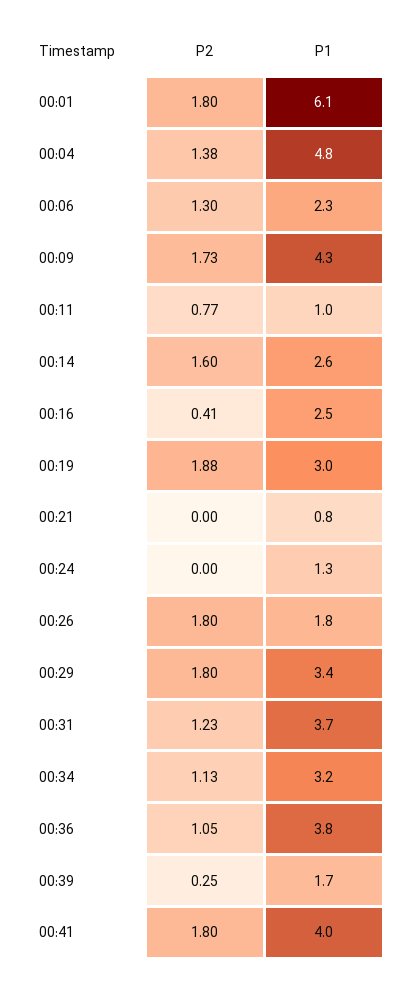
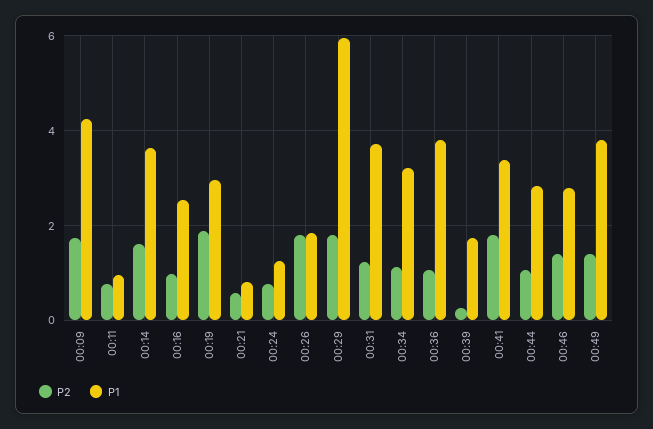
P2, 00:01: 1.8 -> none
P1, 00:01: 6.1 -> none
P2, 00:04: 1.38 -> none
P1, 00:04: 4.8 -> none
P2, 00:06: 1.3 -> none
P1, 00:06: 2.3 -> none
P1, 00:14: 2.6 -> 3.6
P2, 00:16: 0.41 -> 1
P2, 00:21: 0 -> 0.6
P2, 00:24: 0 -> 0.8
P1, 00:29: 3.4 -> 6
P1, 00:41: 4 -> 3.4
P2, 00:44: none -> 1
P1, 00:44: none -> 2.8
P2, 00:46: none -> 1.4
P1, 00:46: none -> 2.8
P2, 00:49: none -> 1.4
P1, 00:49: none -> 3.8

